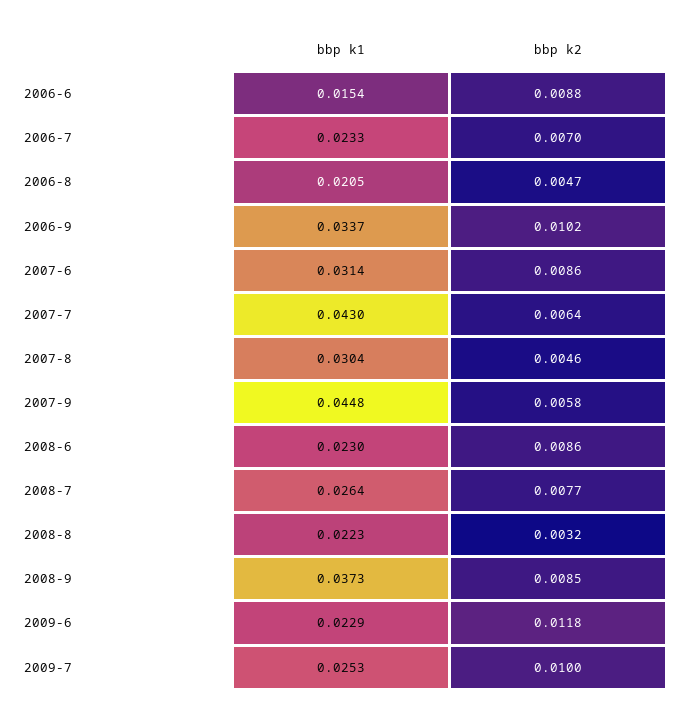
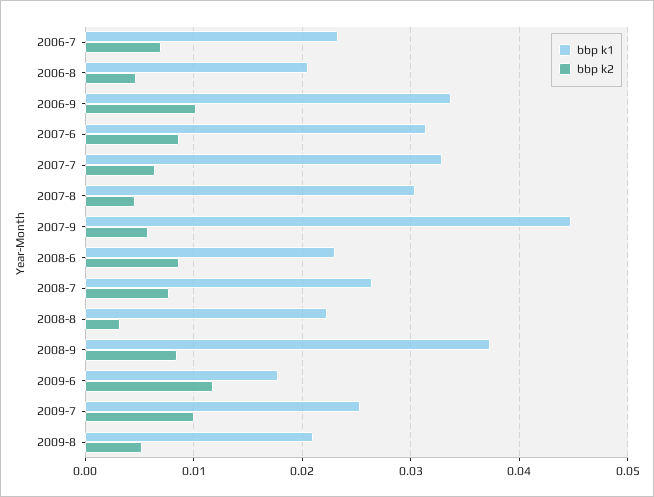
bbp k1, 2006-6: 0.0154 -> none
bbp k2, 2006-6: 0.0088 -> none
bbp k1, 2007-7: 0.043 -> 0.033
bbp k1, 2009-6: 0.0229 -> 0.018
bbp k1, 2009-8: none -> 0.021
bbp k2, 2009-8: none -> 0.005

